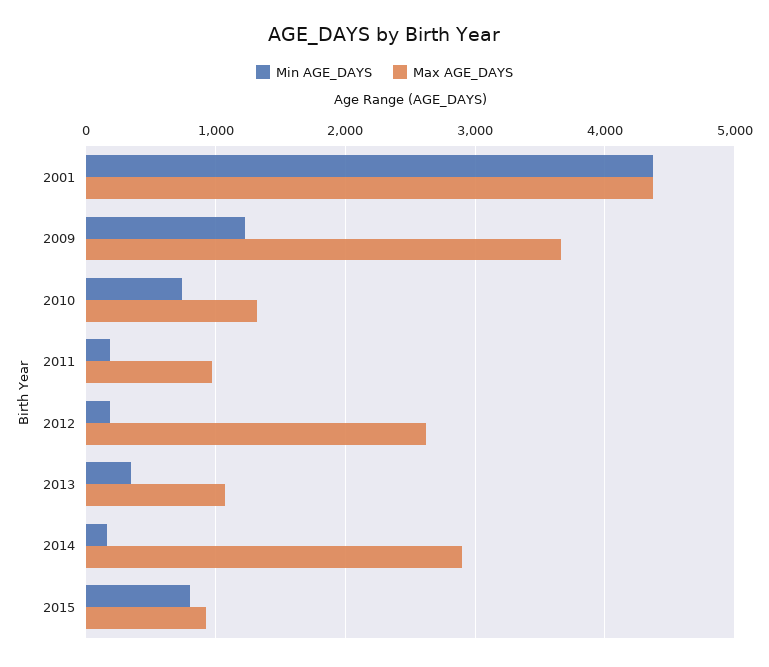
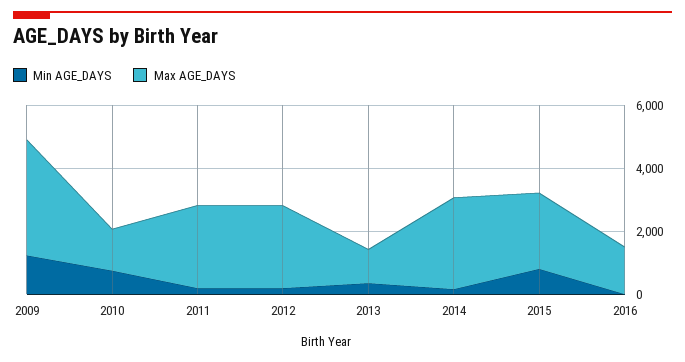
Min AGE_DAYS, 2001: 4400 -> none
Max AGE_DAYS, 2001: 4400 -> none
Max AGE_DAYS, 2011: 1000 -> 2500
Max AGE_DAYS, 2015: 900 -> 2500
Min AGE_DAYS, 2016: none -> 0
Max AGE_DAYS, 2016: none -> 1500

